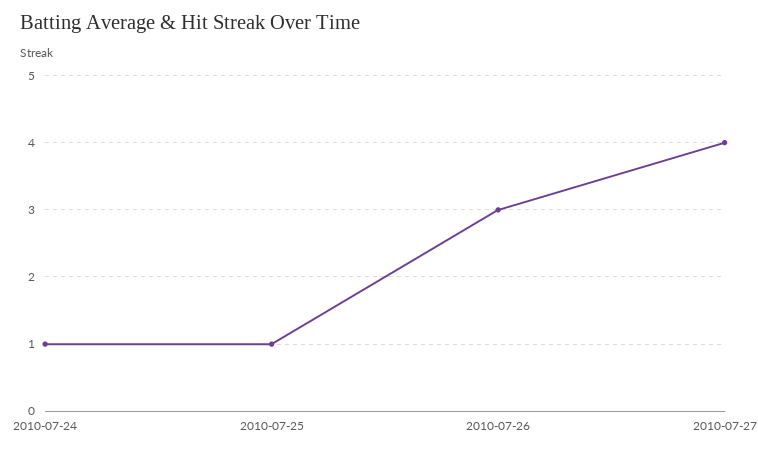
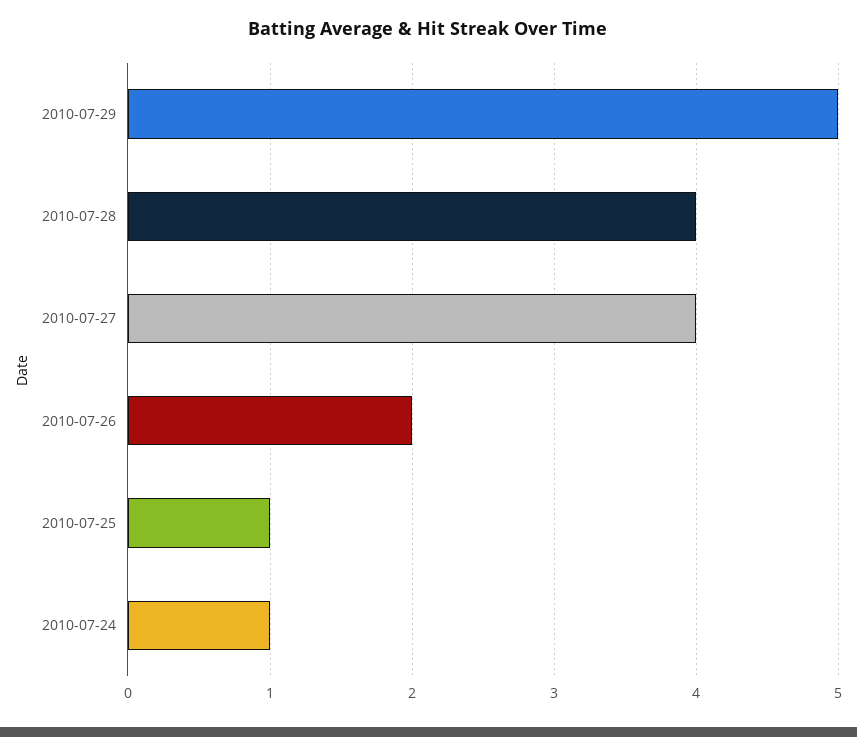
2010-07-26: 3 -> 2
2010-07-29: none -> 5
2010-07-28: none -> 4

